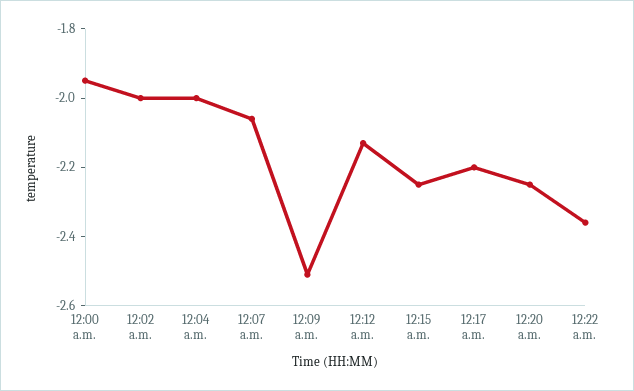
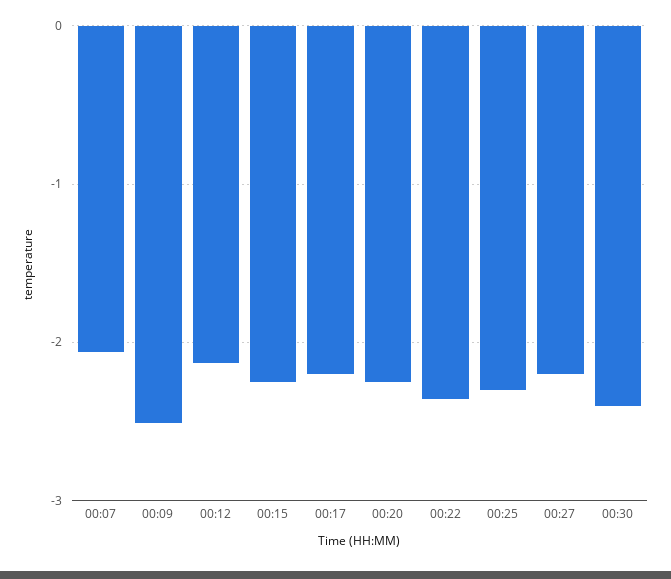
12:00 a.m.: -1.95 -> none
12:02 a.m.: -2 -> none
12:04 a.m.: -2 -> none
00:25: none -> -2.3
00:27: none -> -2.2
00:30: none -> -2.4

